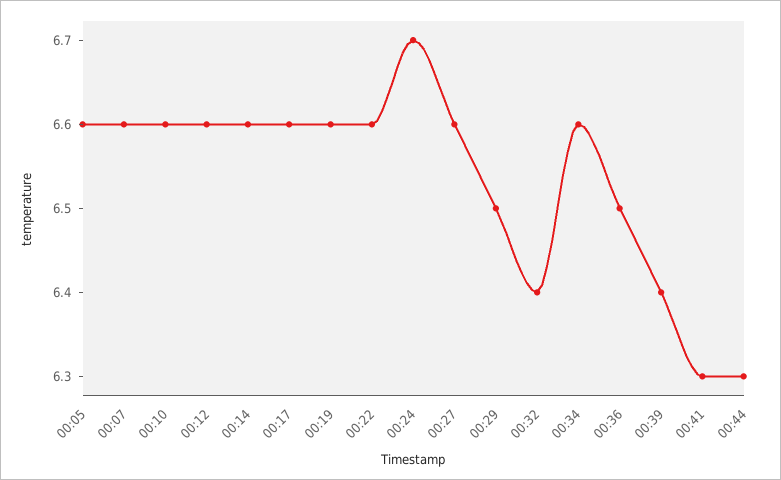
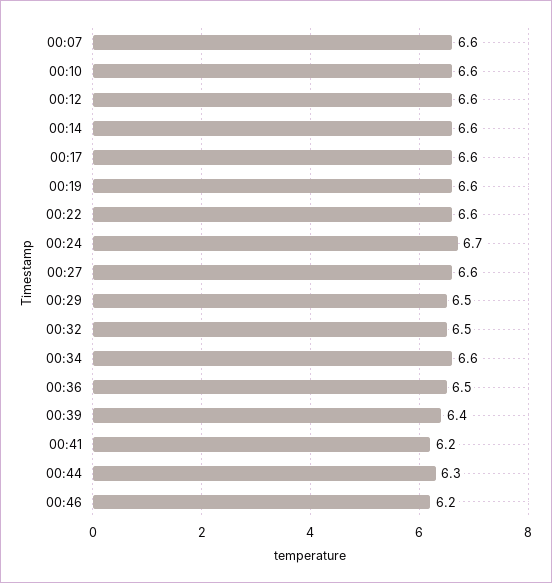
00:05: 6.6 -> none
00:32: 6.4 -> 6.5
00:41: 6.3 -> 6.2
00:46: none -> 6.2

